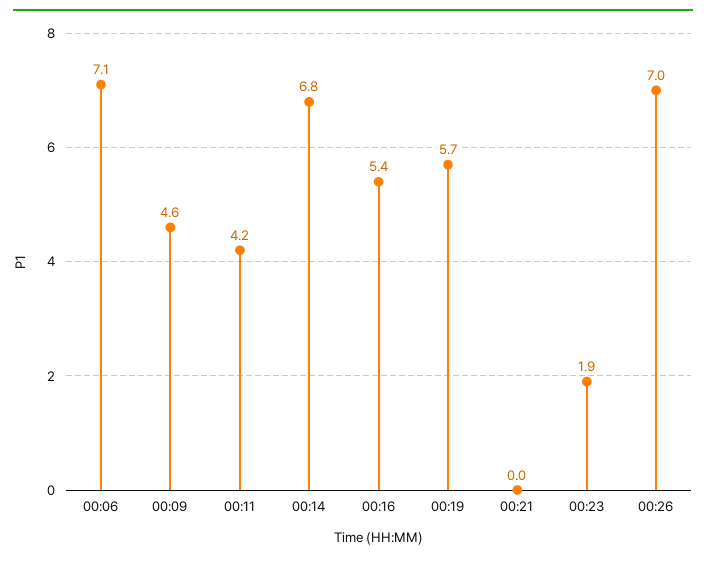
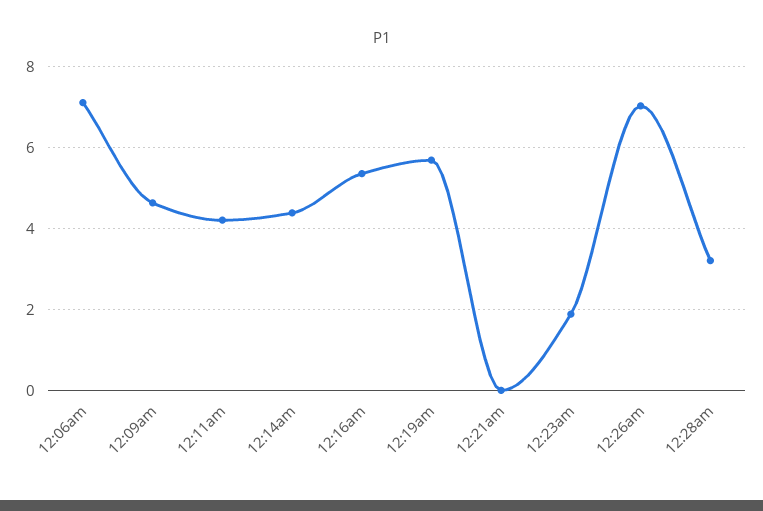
00:14: 6.8 -> 4.4
12:28am: none -> 3.2

